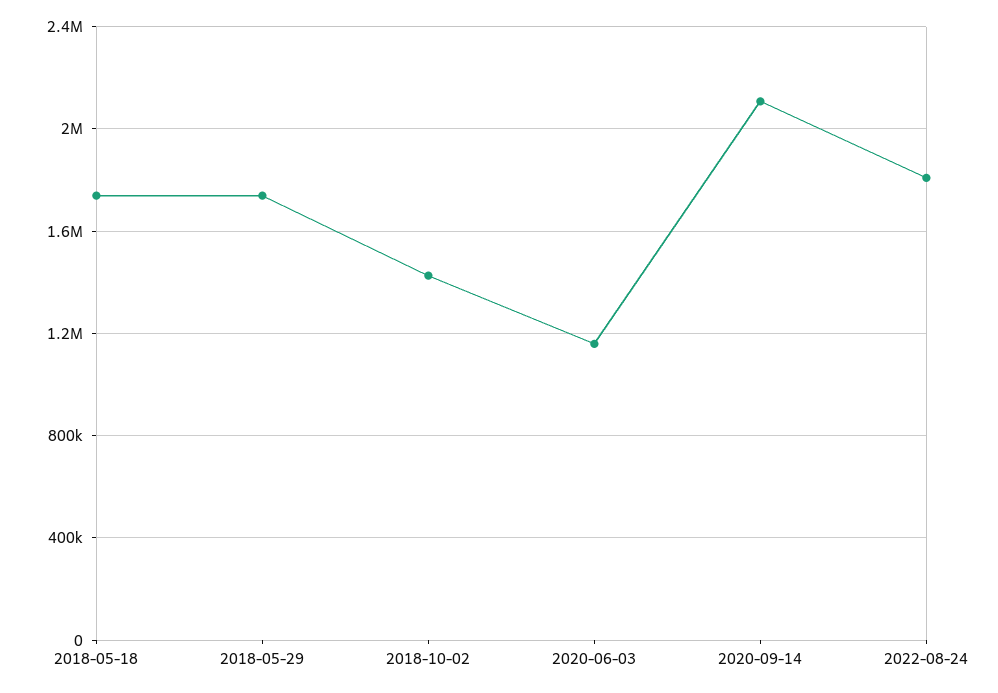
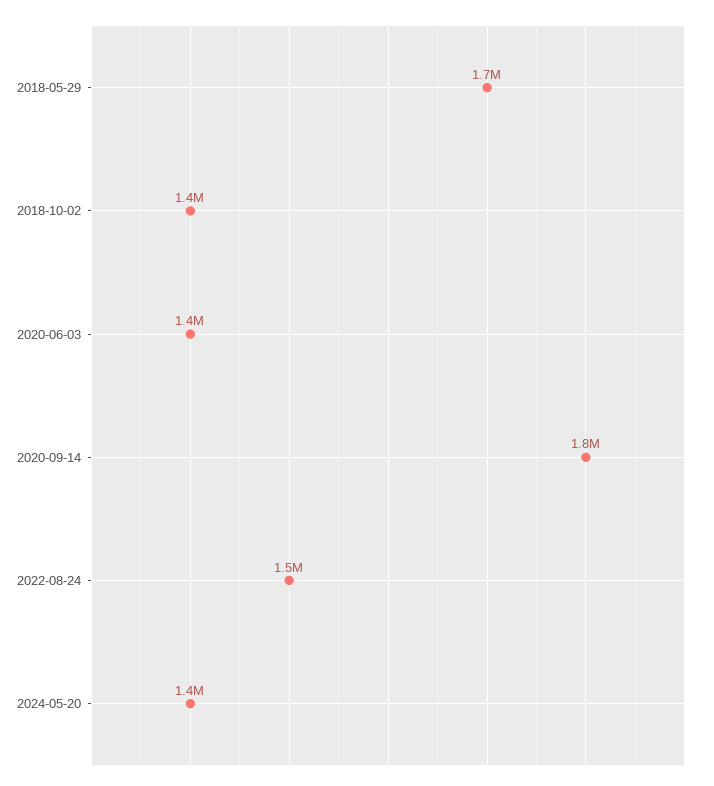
2018-05-18: 1750000 -> none
2020-06-03: 1150000 -> 1400000
2020-09-14: 2100000 -> 1800000
2022-08-24: 1800000 -> 1500000
2024-05-20: none -> 1400000

